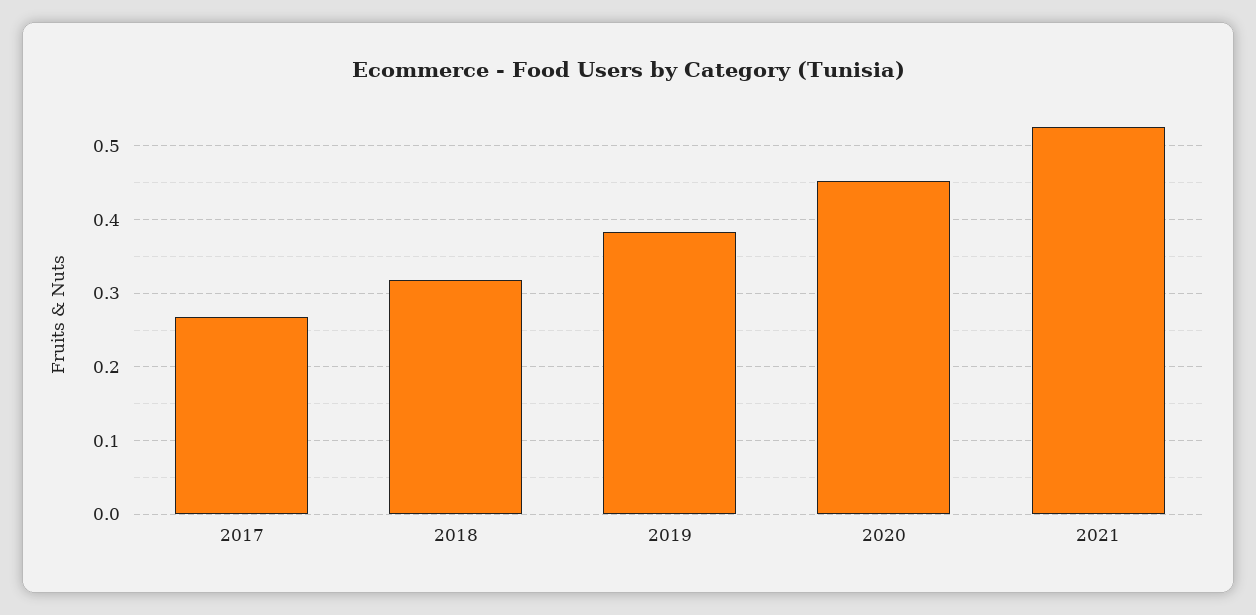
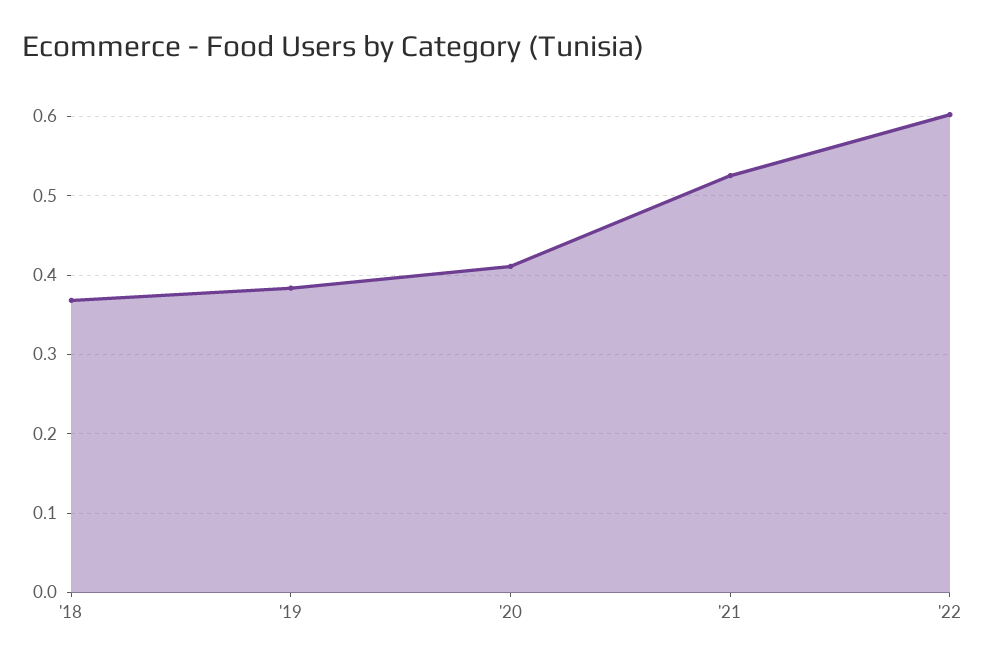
2017: 0.27 -> none
2018: 0.32 -> 0.37
2020: 0.45 -> 0.41
'22: none -> 0.6

